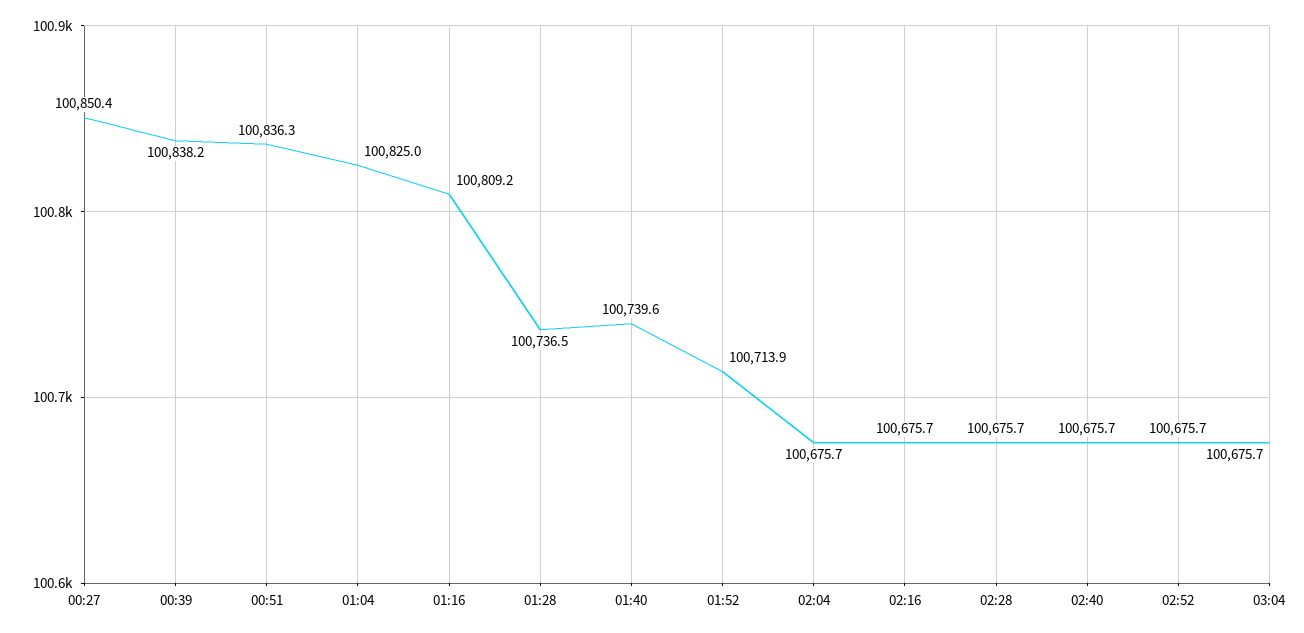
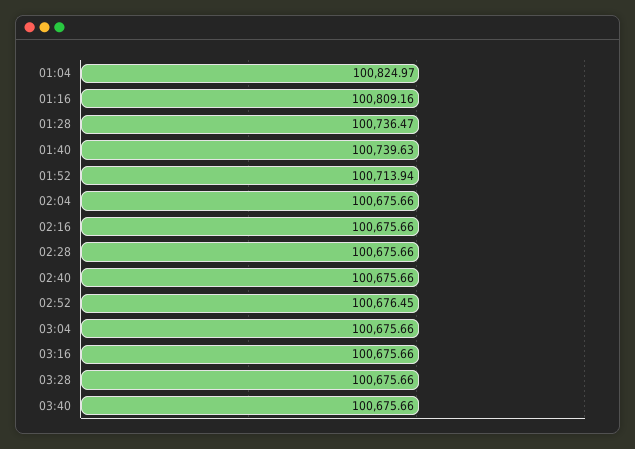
00:27: 100850.4 -> none
00:39: 100838.2 -> none
00:51: 100836.3 -> none
02:52: 100675.7 -> 100676.45
03:16: none -> 100675.66
03:28: none -> 100675.66
03:40: none -> 100675.66

